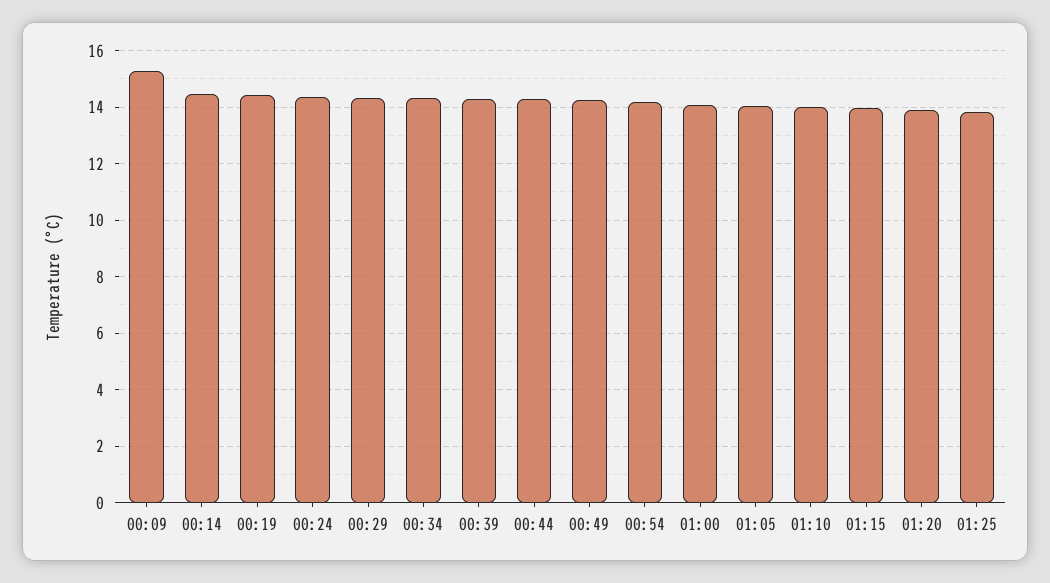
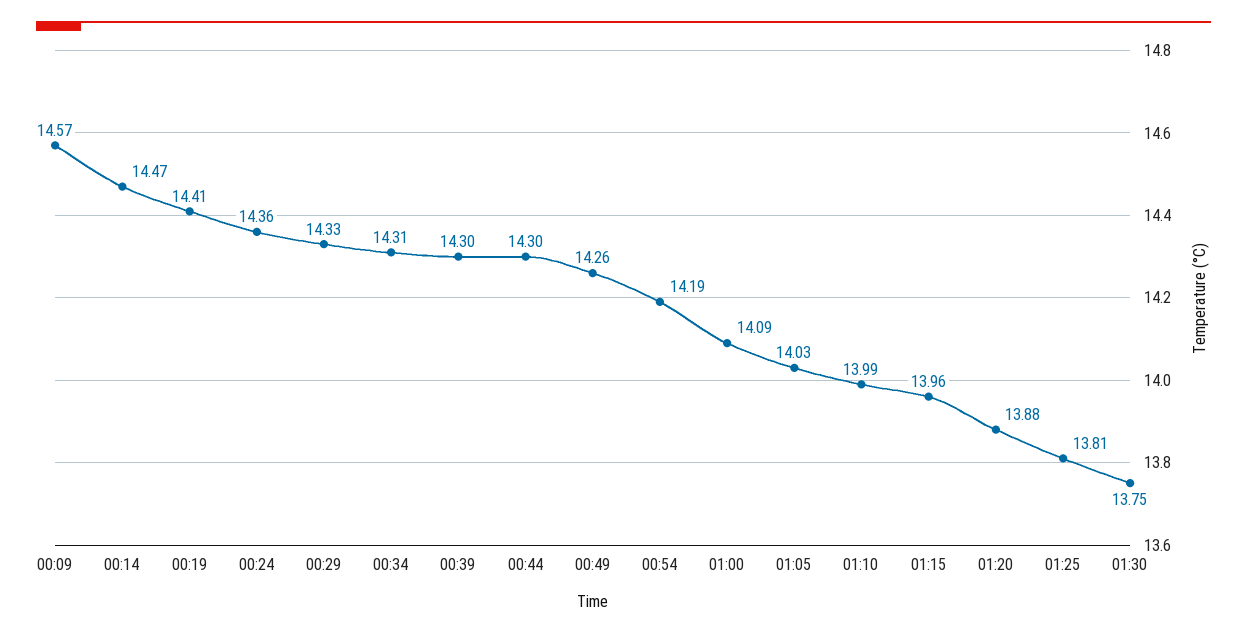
00:09: 15.25 -> 14.57
01:30: none -> 13.75

